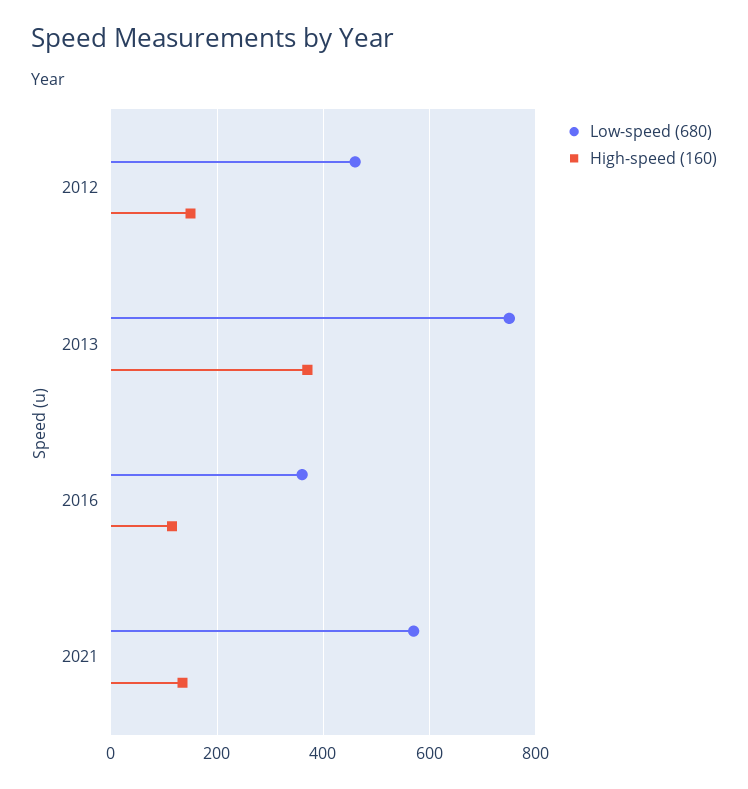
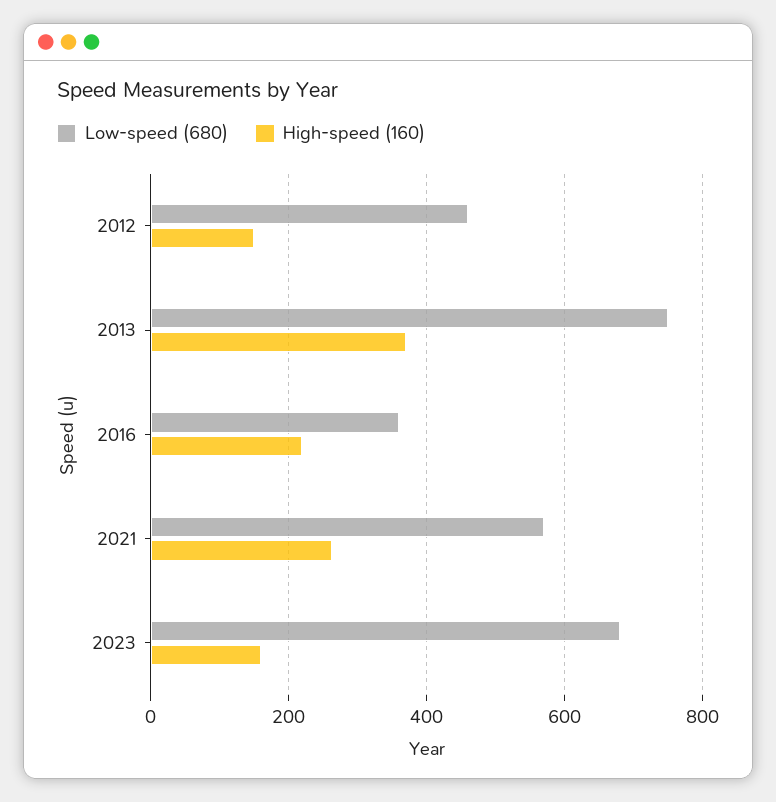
High-speed (160), 2016: 120 -> 220
High-speed (160), 2021: 140 -> 260
Low-speed (680), 2023: none -> 680
High-speed (160), 2023: none -> 160

